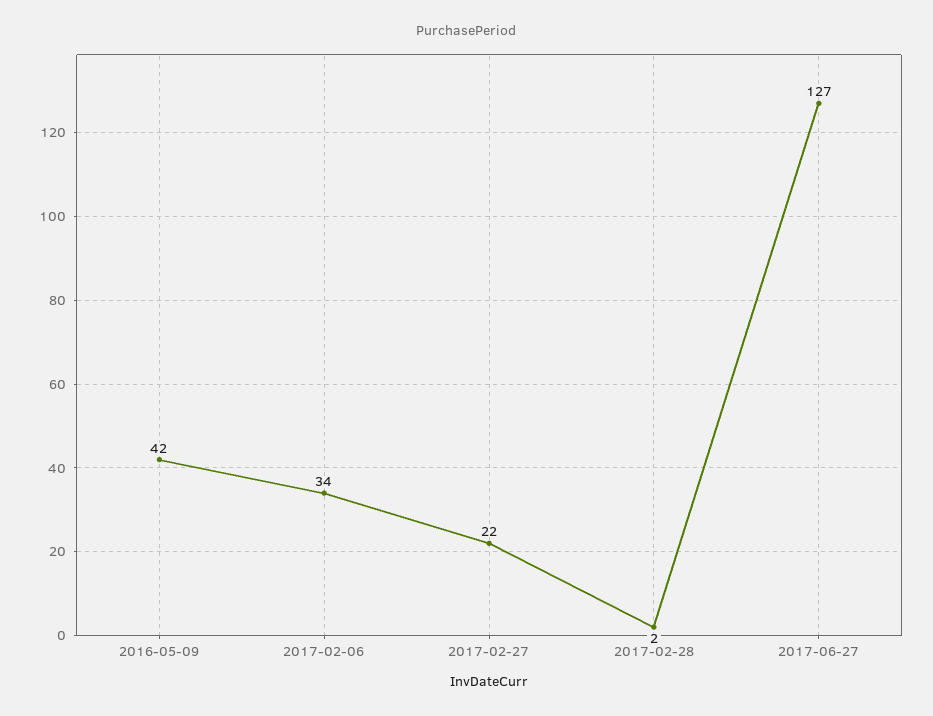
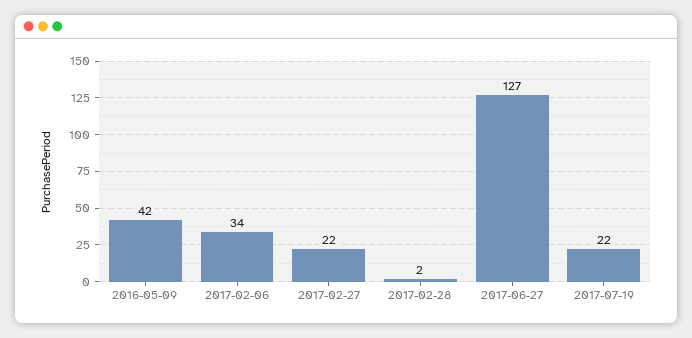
2017-07-19: none -> 22

